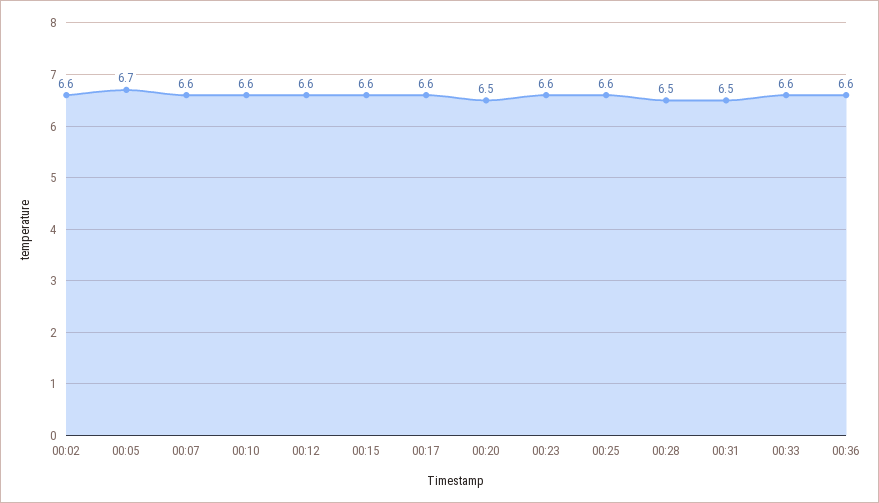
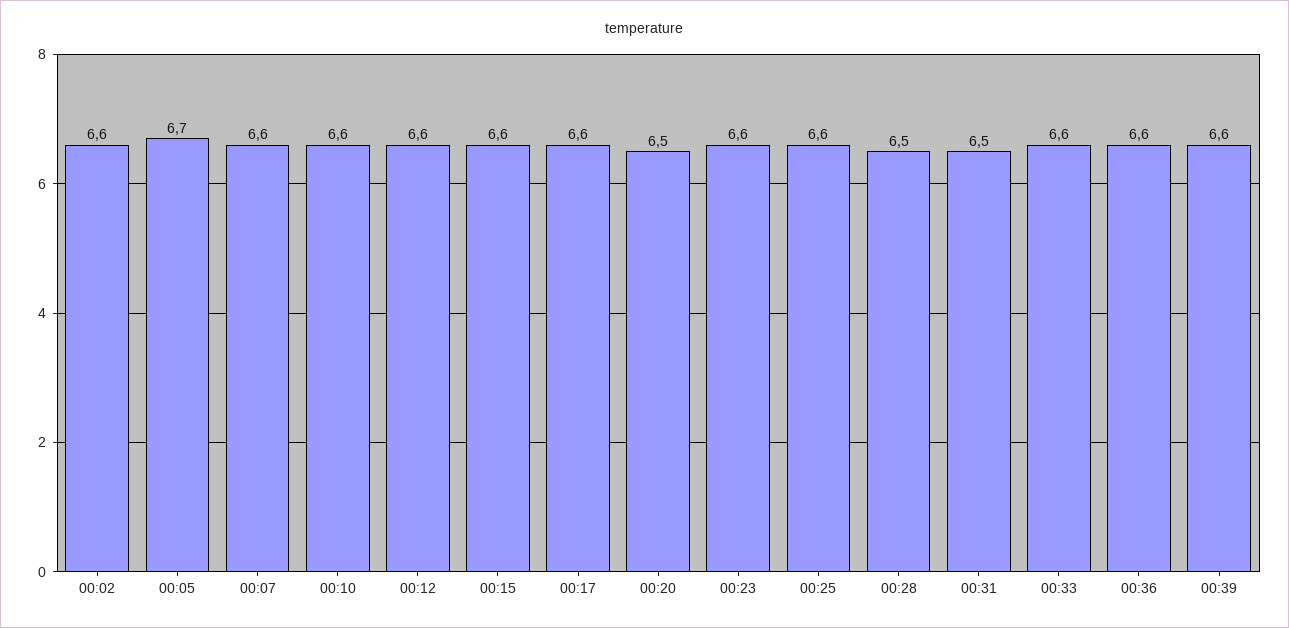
00:39: none -> 6.6

